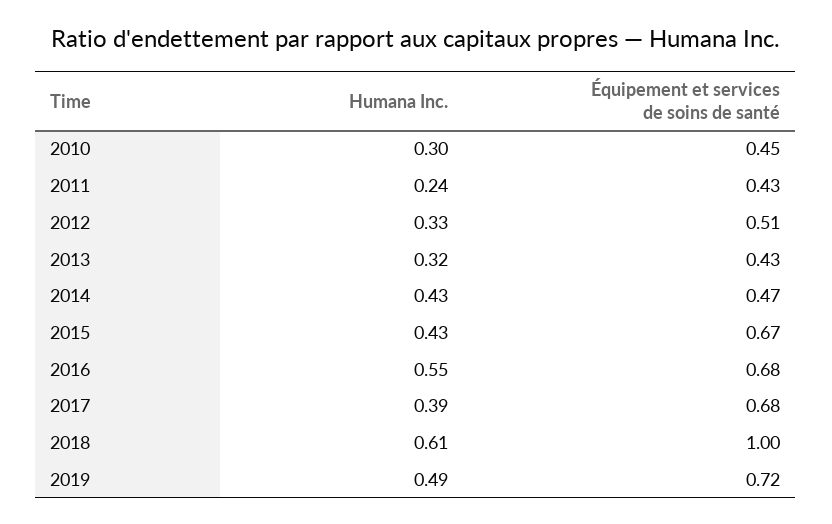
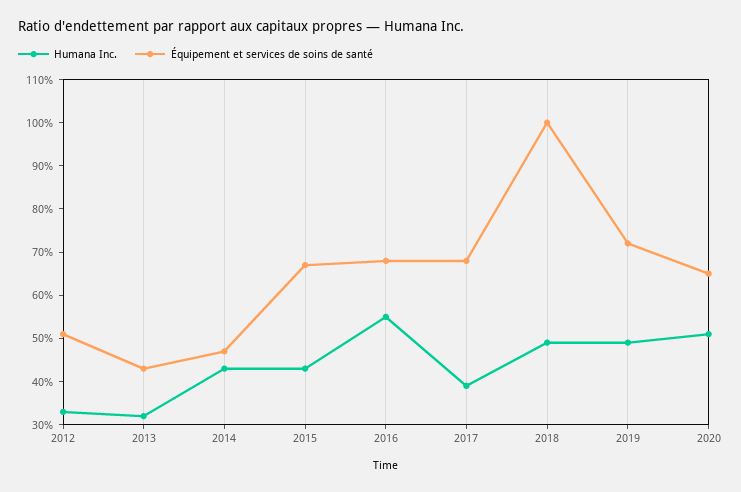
Humana Inc., 2010: 0.3 -> none
Équipement et services de soins de santé, 2010: 0.45 -> none
Humana Inc., 2011: 0.24 -> none
Équipement et services de soins de santé, 2011: 0.43 -> none
Humana Inc., 2018: 0.61 -> 0.5
Humana Inc., 2020: none -> 0.5
Équipement et services de soins de santé, 2020: none -> 0.65

